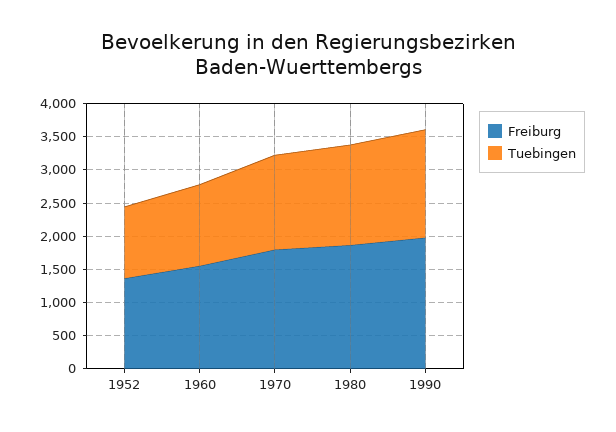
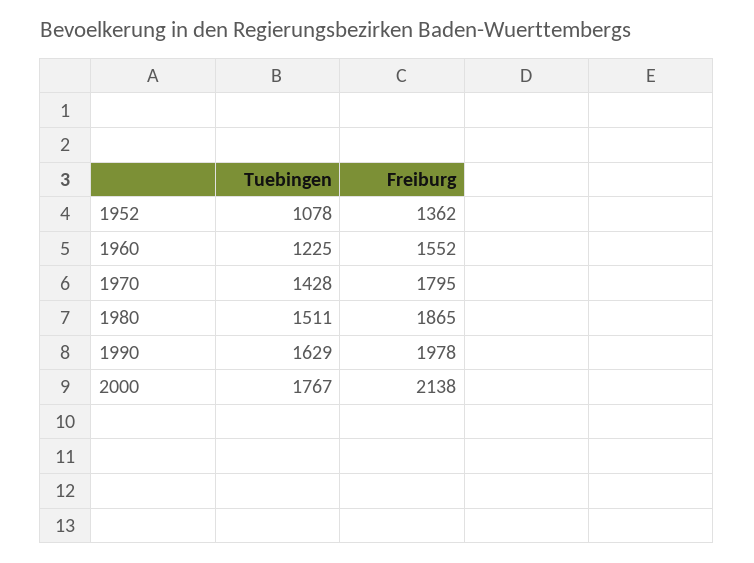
Tuebingen, 2000: none -> 1767
Freiburg, 2000: none -> 2138

